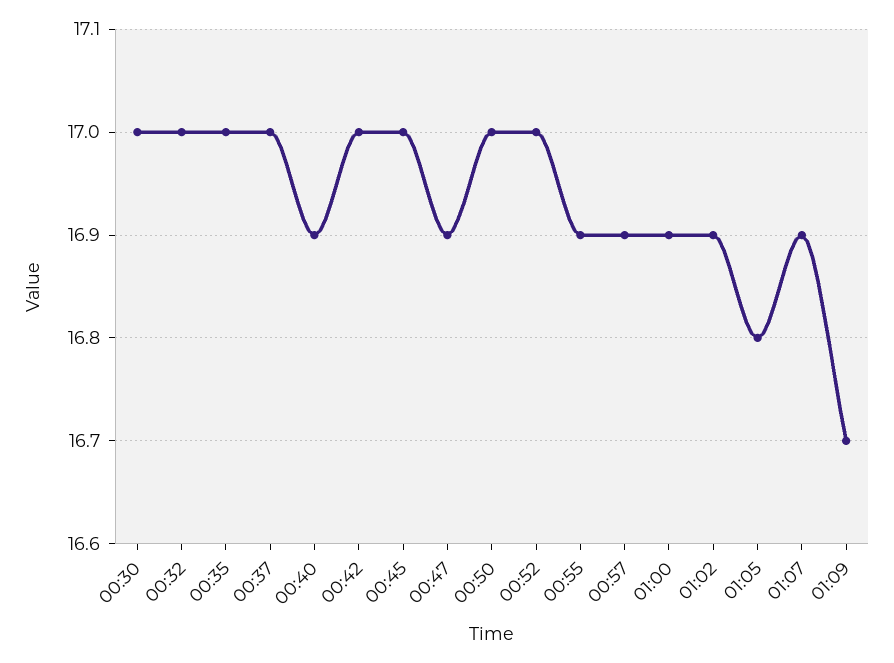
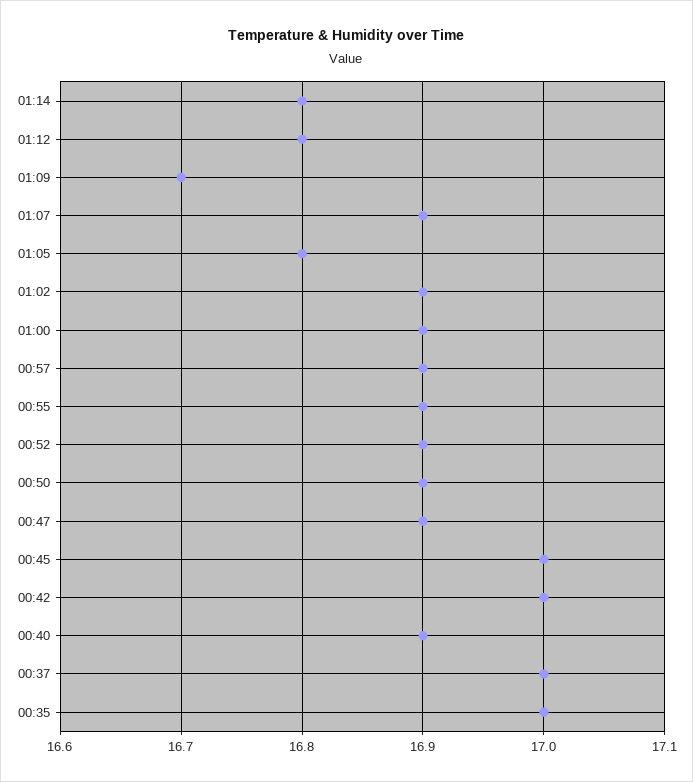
00:30: 17 -> none
00:32: 17 -> none
00:50: 17 -> 16.9
00:52: 17 -> 16.9
01:14: none -> 16.8
01:12: none -> 16.8

